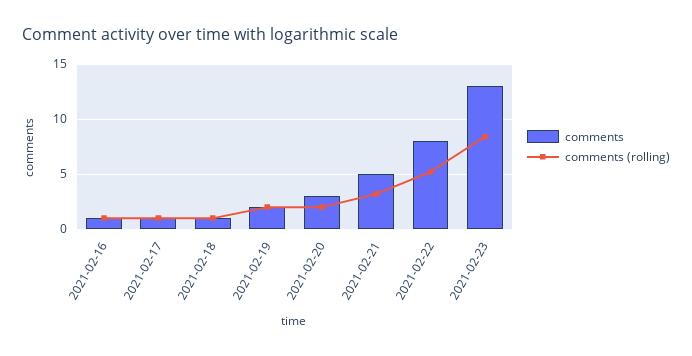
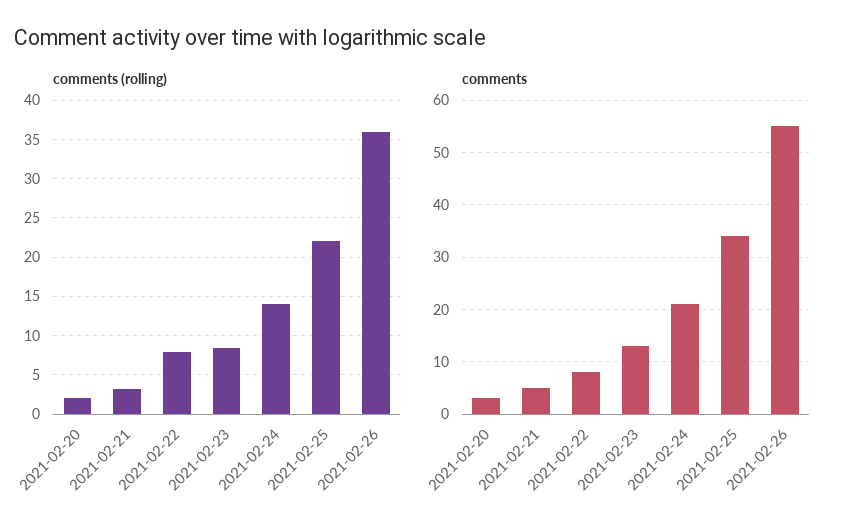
comments, 2021-02-16: 1 -> none
comments (rolling), 2021-02-16: 1 -> none
comments, 2021-02-17: 1 -> none
comments (rolling), 2021-02-17: 1 -> none
comments, 2021-02-18: 1 -> none
comments (rolling), 2021-02-18: 1 -> none
comments, 2021-02-19: 2 -> none
comments (rolling), 2021-02-19: 2 -> none
comments (rolling), 2021-02-22: 5 -> 8
comments (rolling), 2021-02-24: none -> 14
comments (rolling), 2021-02-25: none -> 22
comments (rolling), 2021-02-26: none -> 36
comments, 2021-02-24: none -> 20
comments, 2021-02-25: none -> 35
comments, 2021-02-26: none -> 55

